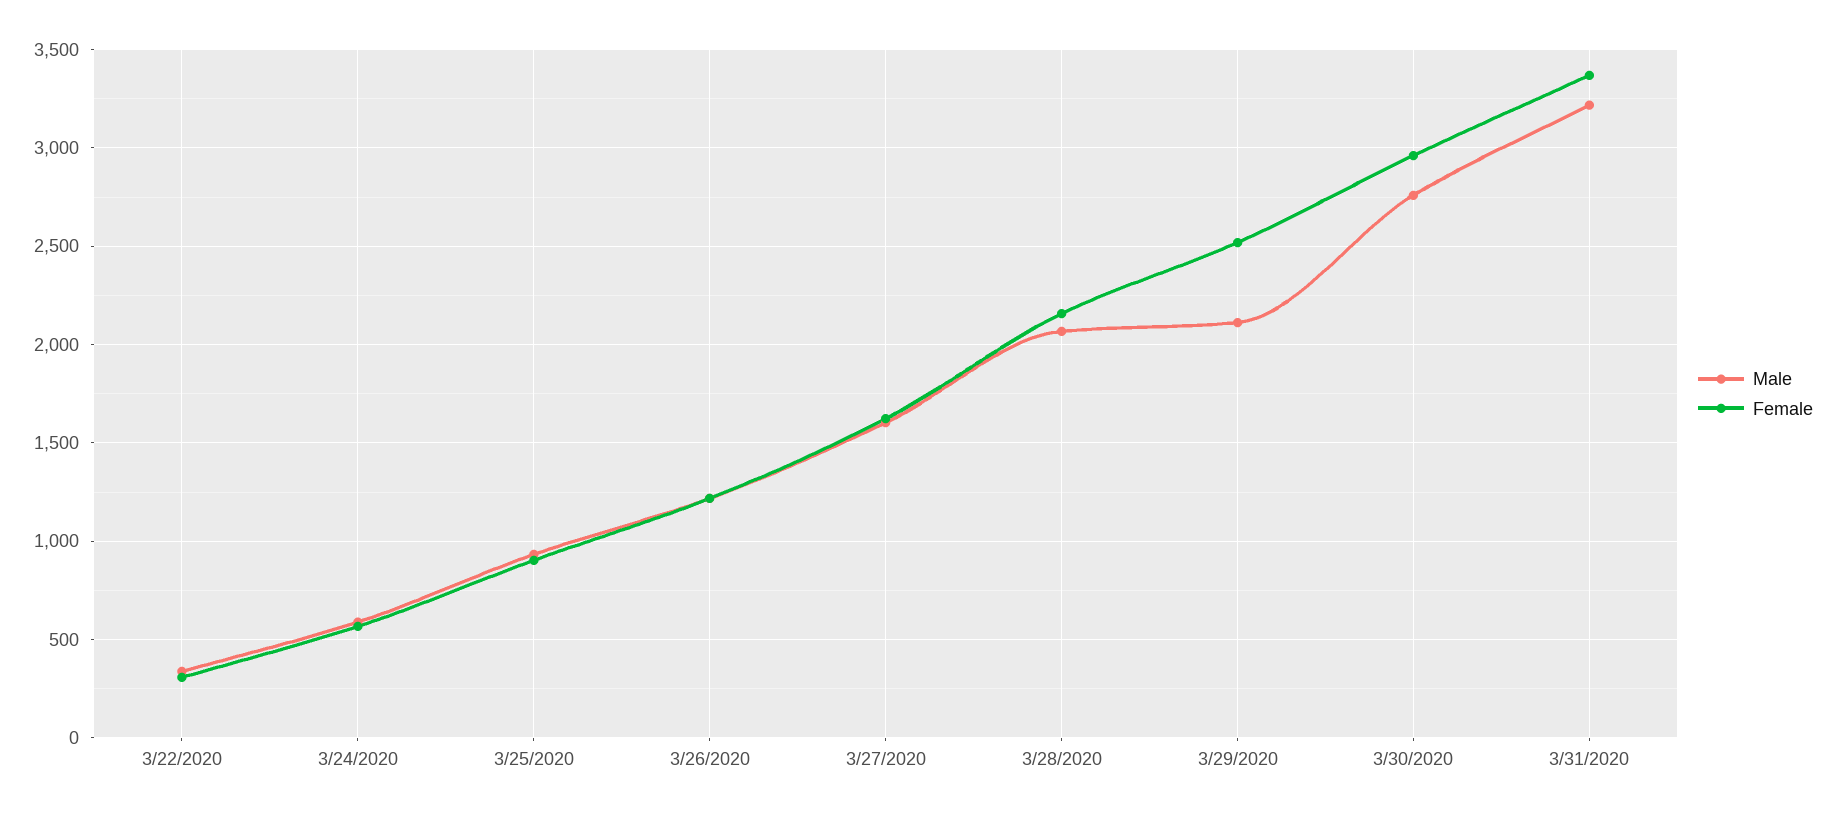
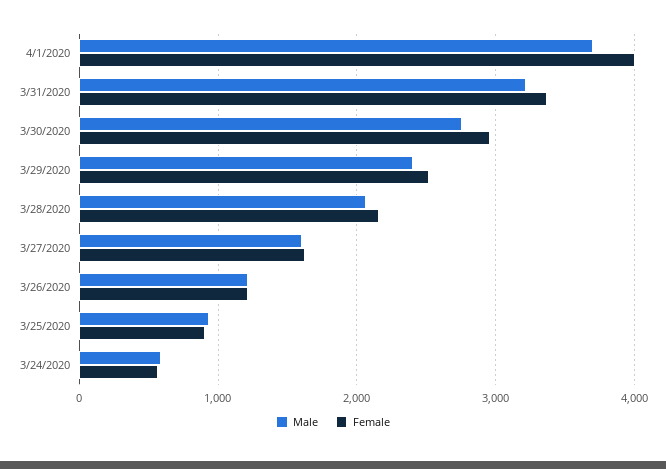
Male, 3/22/2020: 350 -> none
Female, 3/22/2020: 300 -> none
Male, 3/29/2020: 2100 -> 2400
Male, 4/1/2020: none -> 3700
Female, 4/1/2020: none -> 4000

